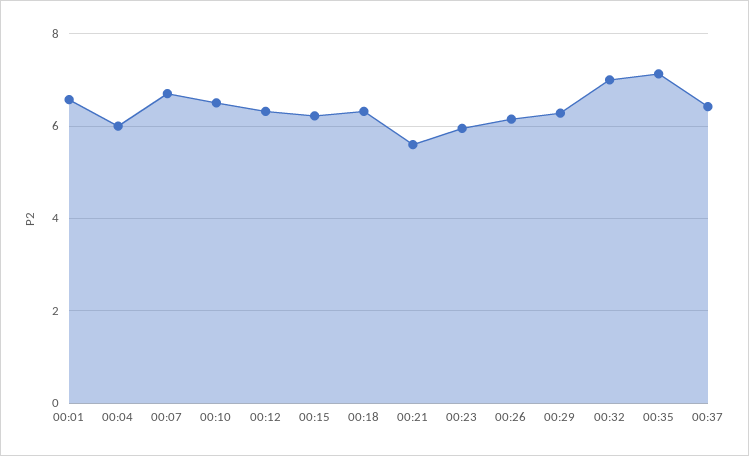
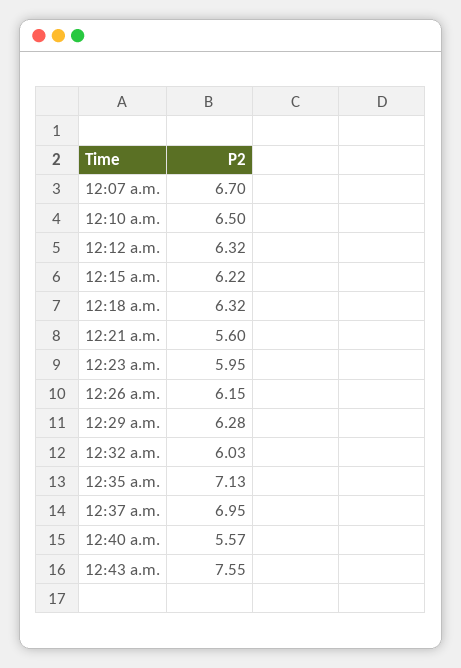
00:01: 6.6 -> none
00:04: 6 -> none
00:32: 7 -> 6.03
00:37: 6.4 -> 6.95
12:40 a.m.: none -> 5.57
12:43 a.m.: none -> 7.55

